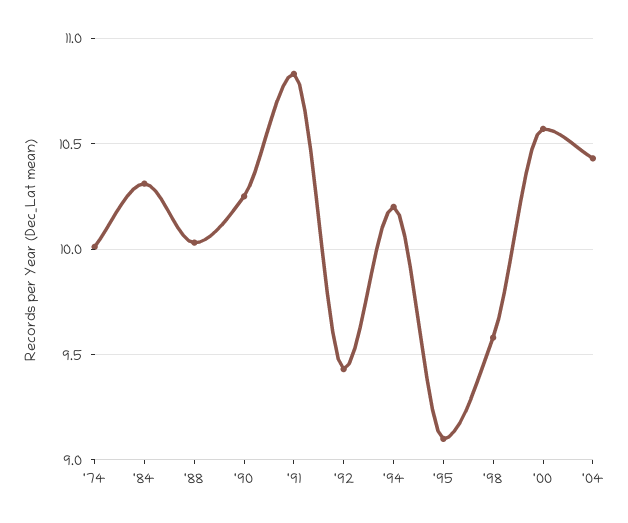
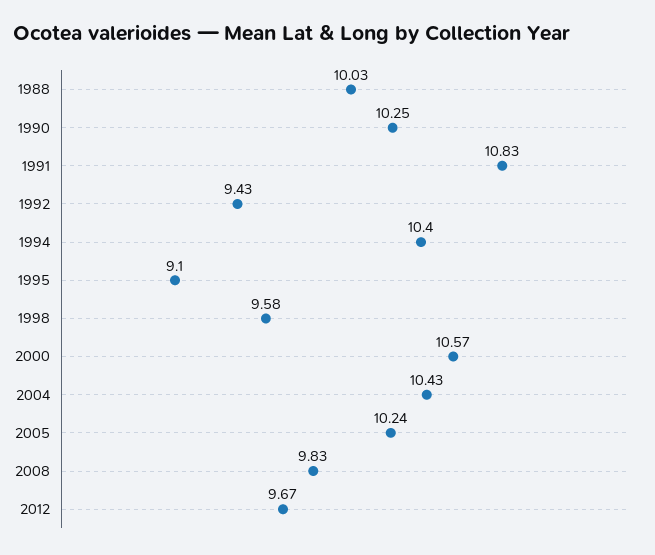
'74: 10 -> none
'84: 10.3 -> none
'94: 10.2 -> 10.4
2005: none -> 10.24
2008: none -> 9.83
2012: none -> 9.67

